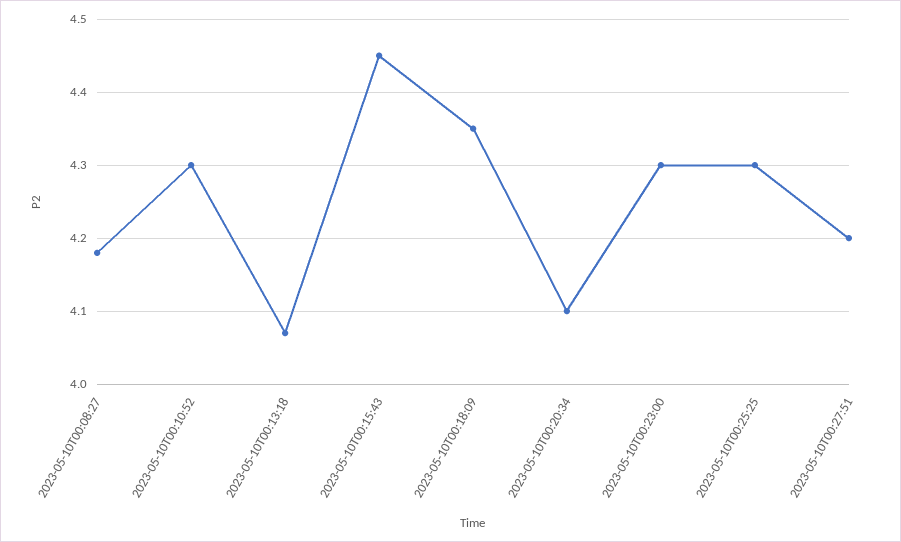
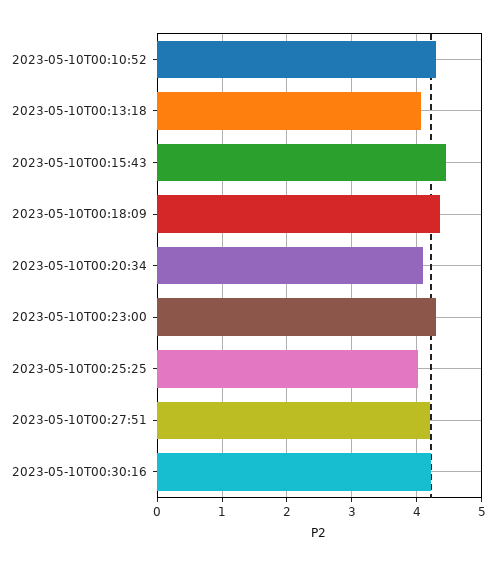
2023-05-10T00:08:27: 4.18 -> none
2023-05-10T00:25:25: 4.3 -> 4
2023-05-10T00:30:16: none -> 4.2

